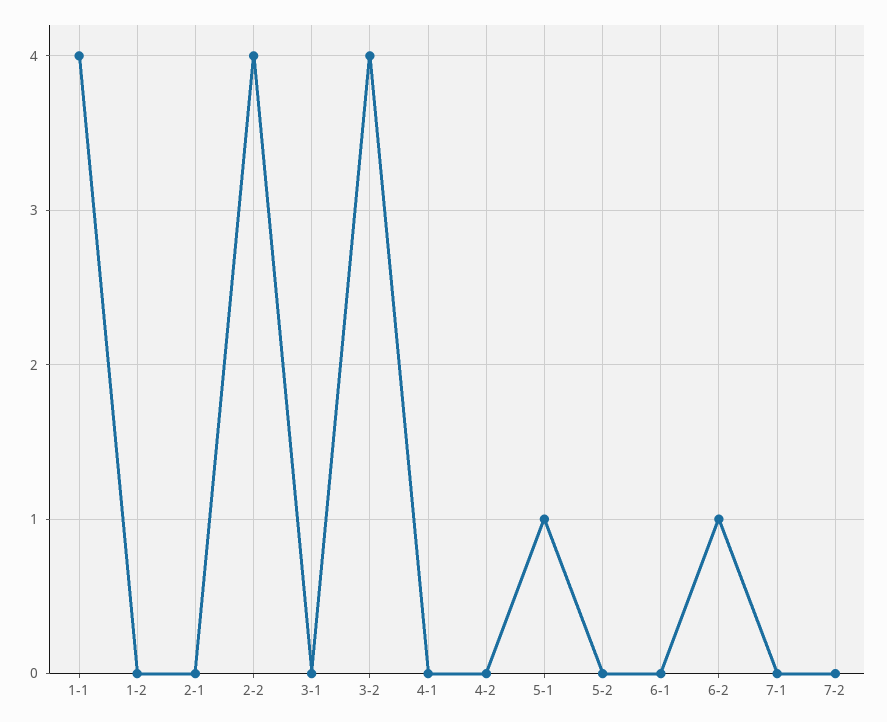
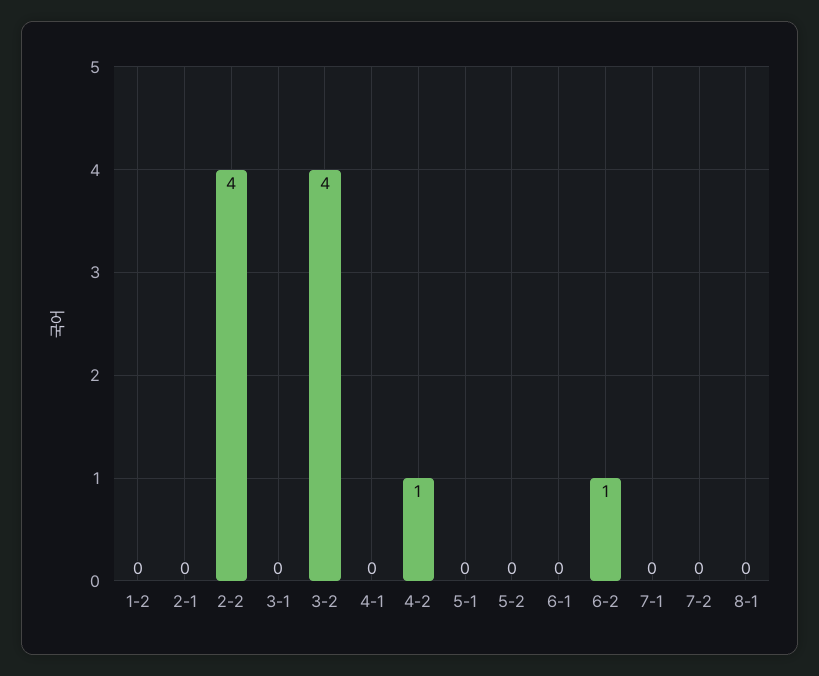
1-1: 4 -> none
4-2: 0 -> 1
5-1: 1 -> 0
8-1: none -> 0

